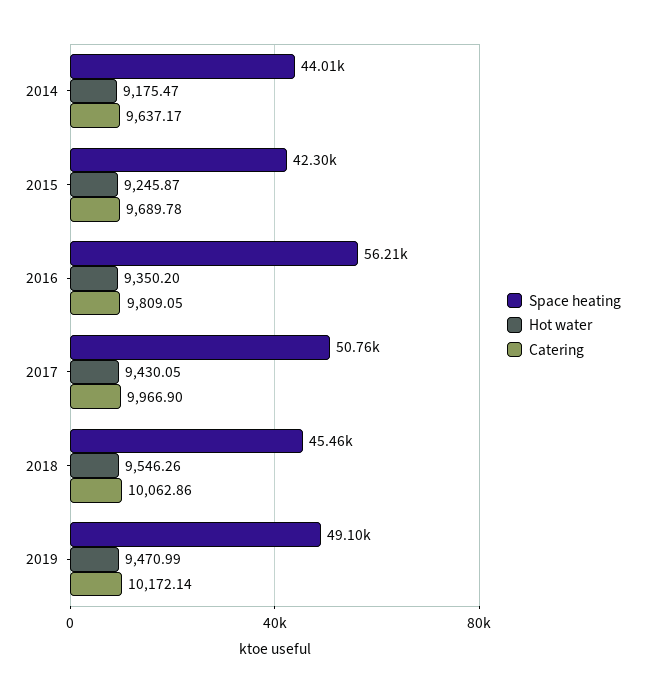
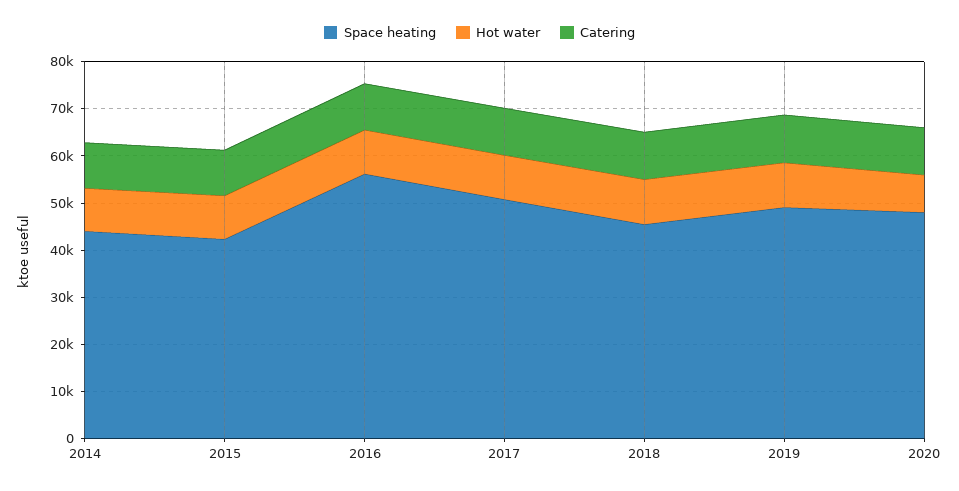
Space heating, 2020: none -> 48000
Hot water, 2020: none -> 8000
Catering, 2020: none -> 10000

